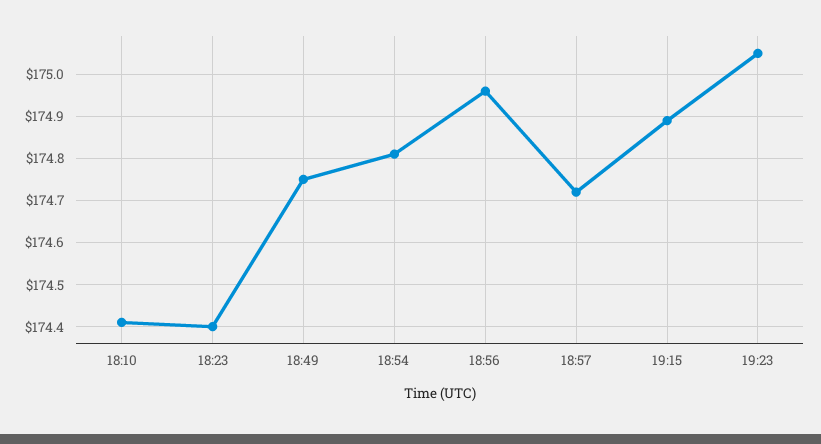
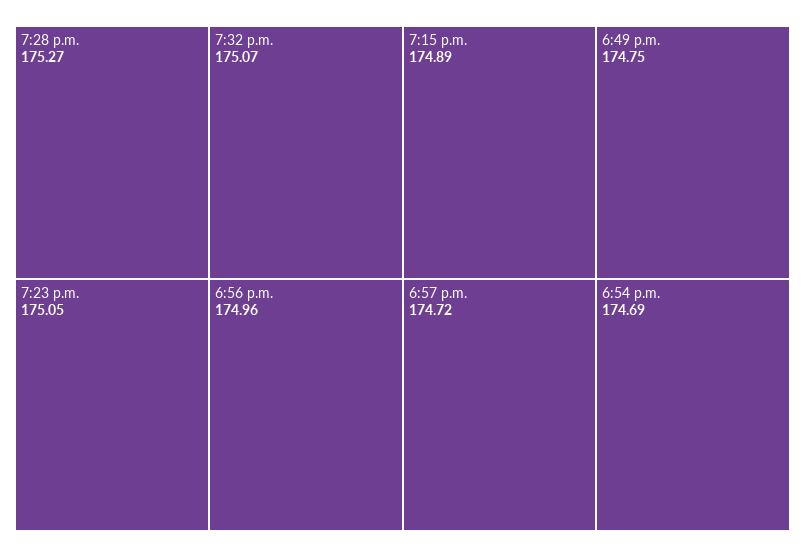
18:10: 174.4 -> none
18:23: 174.4 -> none
18:54: 174.8 -> 174.69
7:28 p.m.: none -> 175.27
7:32 p.m.: none -> 175.07

